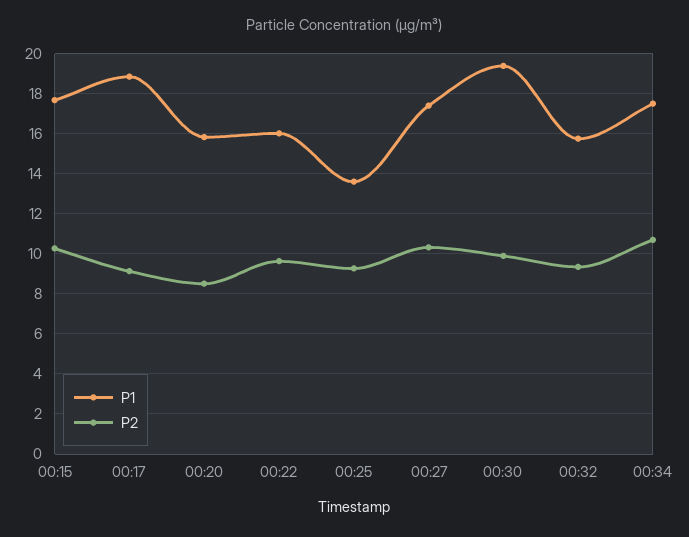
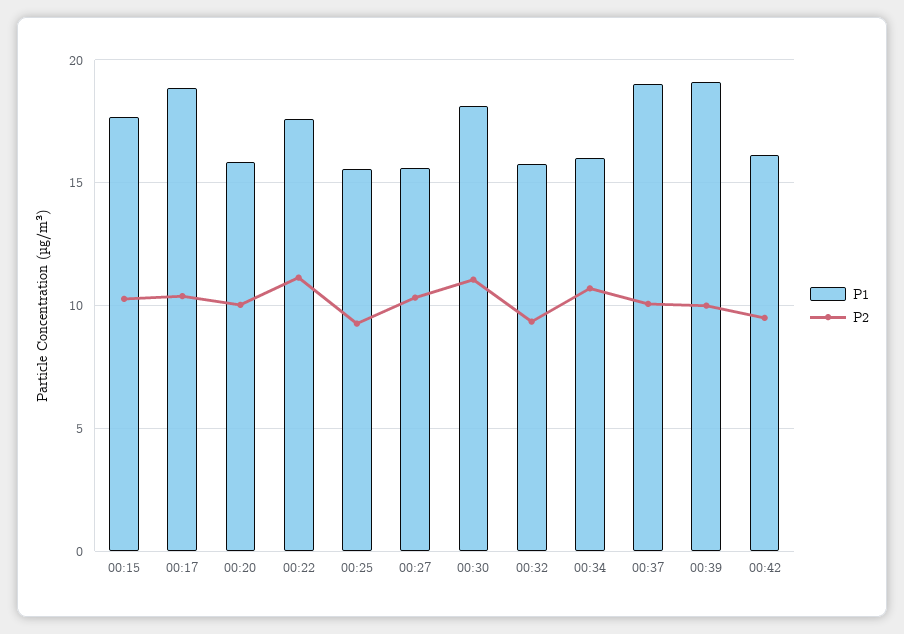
P2, 00:17: 9 -> 10.5
P2, 00:20: 8.5 -> 10
P1, 00:22: 16 -> 17.5
P2, 00:22: 9.5 -> 11
P1, 00:25: 13.5 -> 15.5
P1, 00:27: 17.5 -> 15.5
P1, 00:30: 19.5 -> 18
P2, 00:30: 10 -> 11
P1, 00:34: 17.5 -> 16
P1, 00:37: none -> 19
P2, 00:37: none -> 10
P1, 00:39: none -> 19
P2, 00:39: none -> 10
P1, 00:42: none -> 16
P2, 00:42: none -> 9.5

